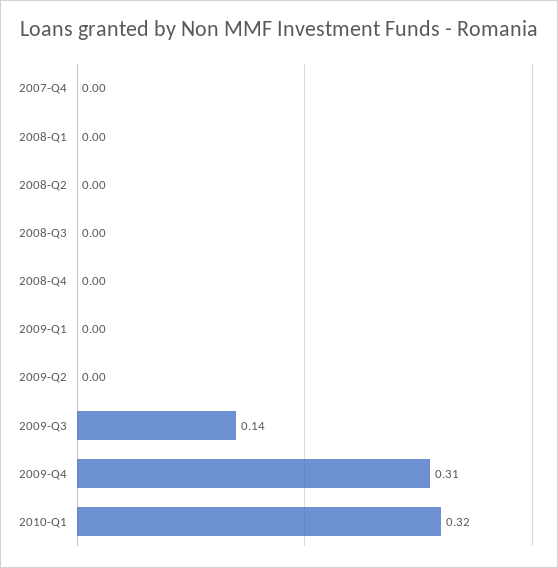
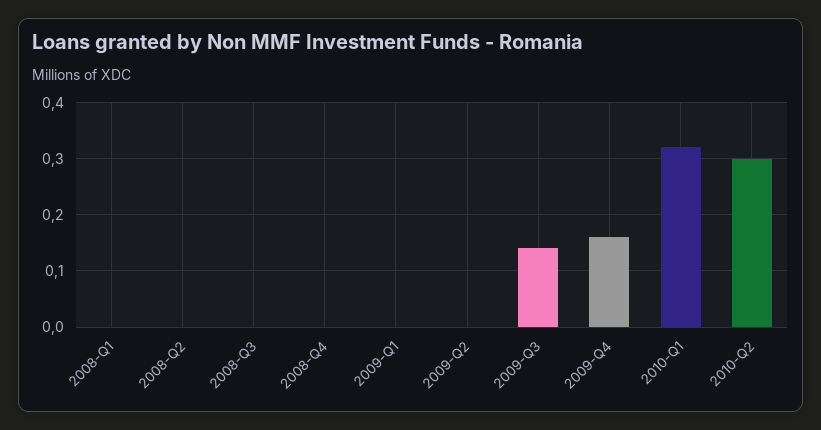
2007-Q4: 0 -> none
2009-Q4: 0.31 -> 0.15
2010-Q2: none -> 0.3

